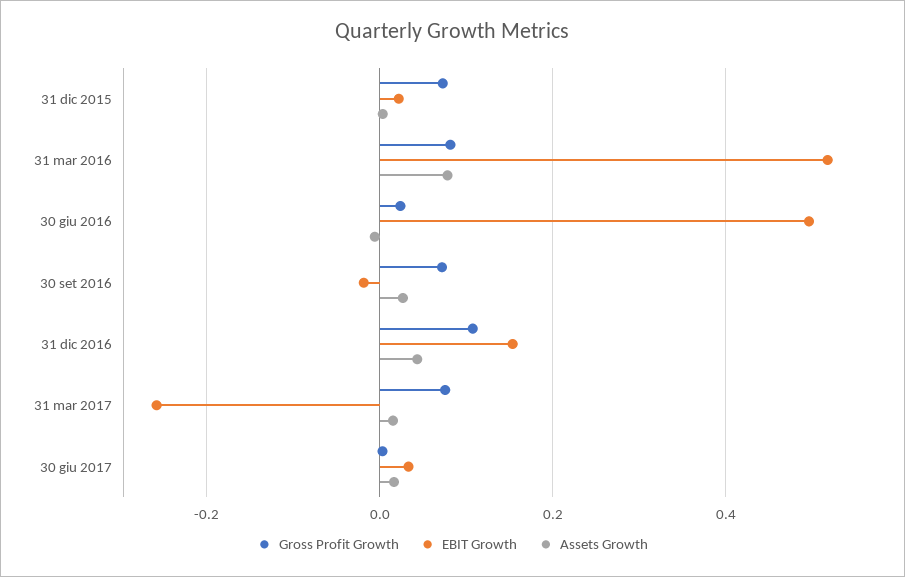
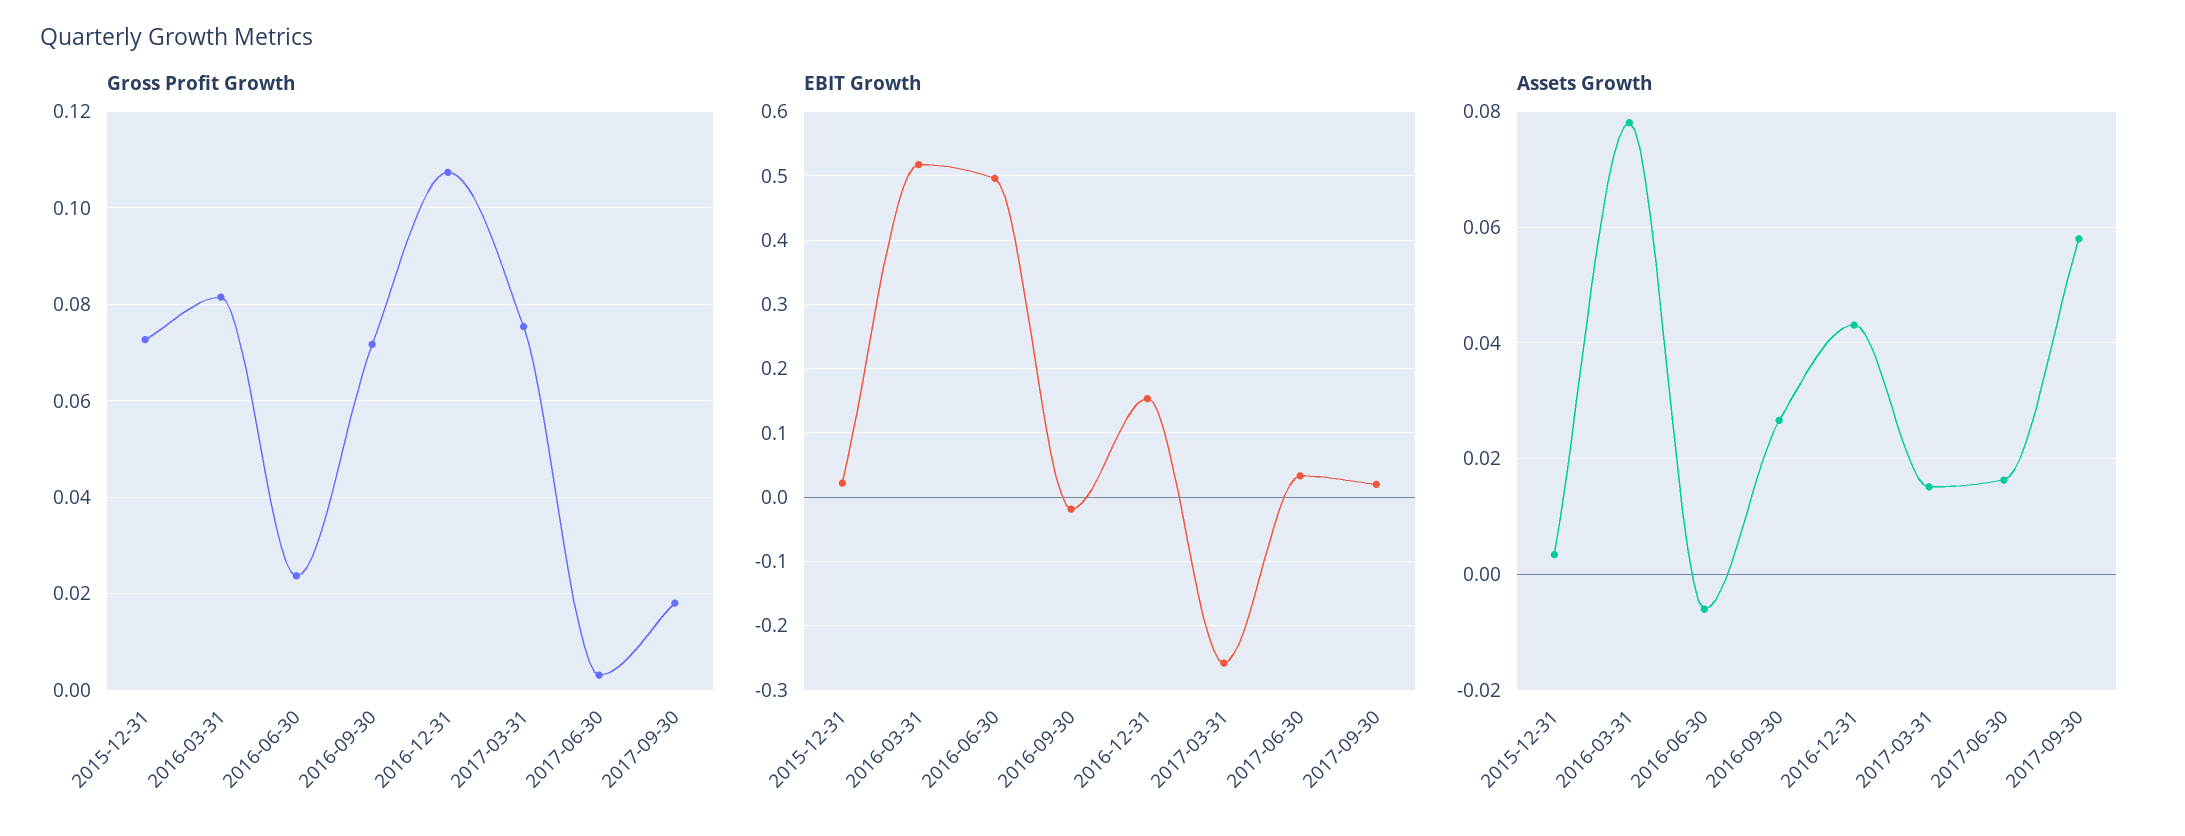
Gross Profit Growth, 2017-09-30: none -> 0.018
EBIT Growth, 2017-09-30: none -> 0.02
Assets Growth, 2017-09-30: none -> 0.058

